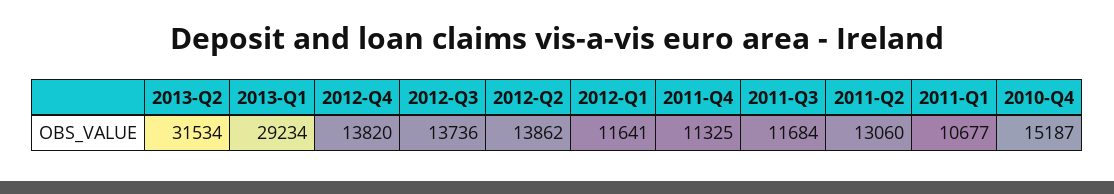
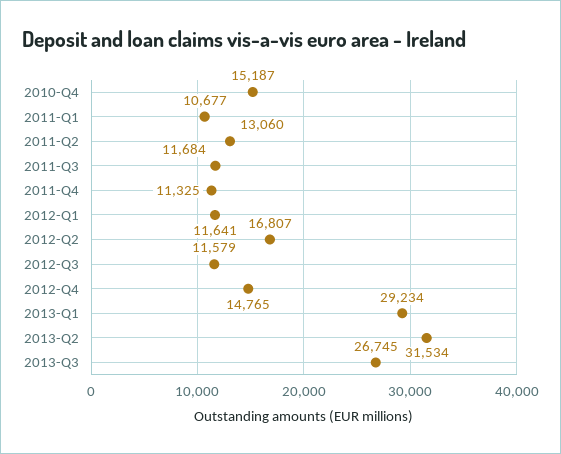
2012-Q4: 13820 -> 14765
2012-Q3: 13736 -> 11579
2012-Q2: 13862 -> 16807
2013-Q3: none -> 26745

